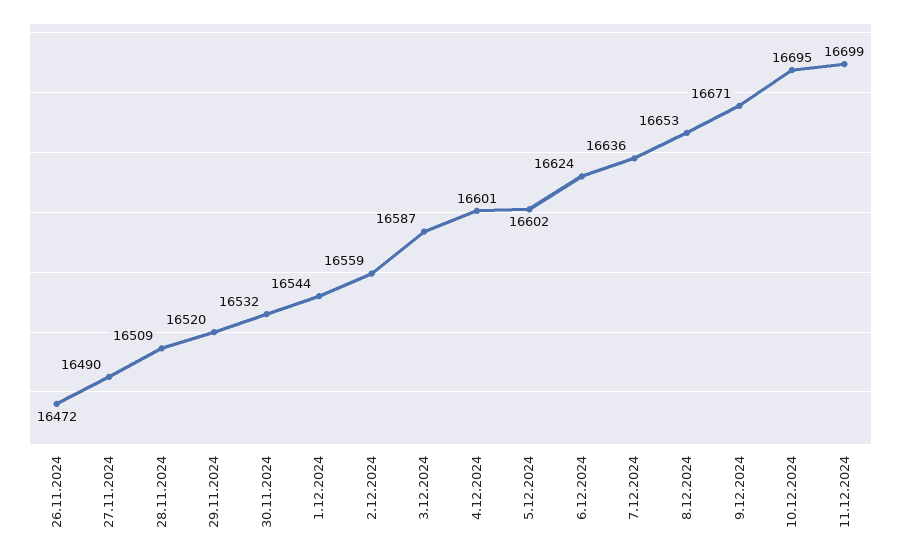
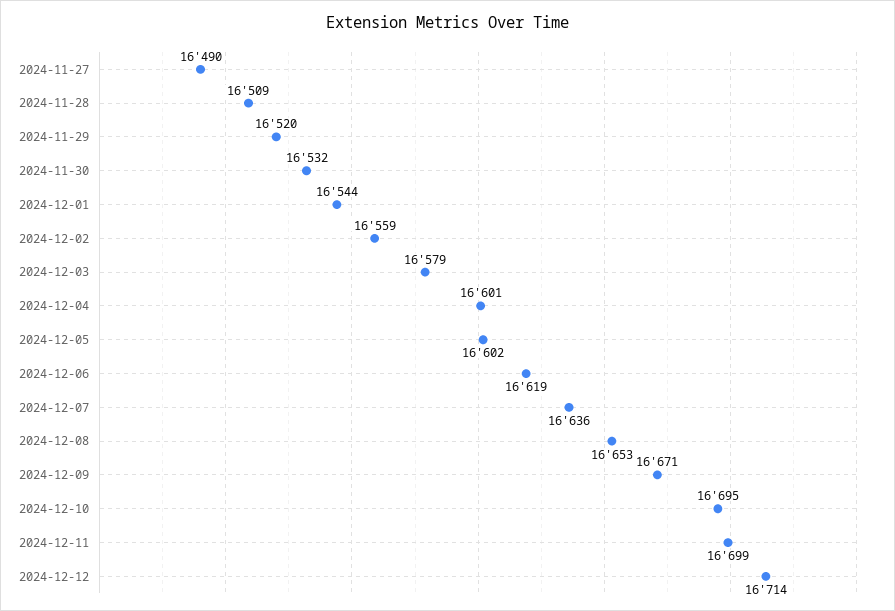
26.11.2024: 16472 -> none
3.12.2024: 16587 -> 16579
6.12.2024: 16624 -> 16619
2024-12-12: none -> 16714

